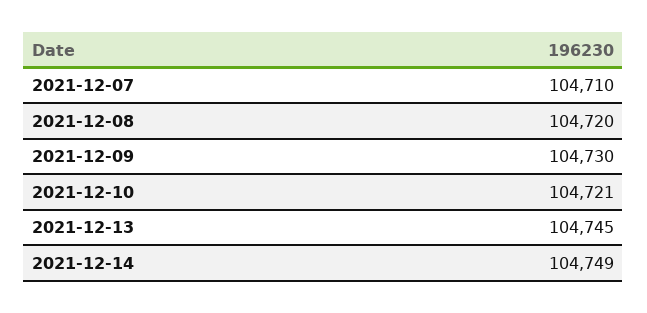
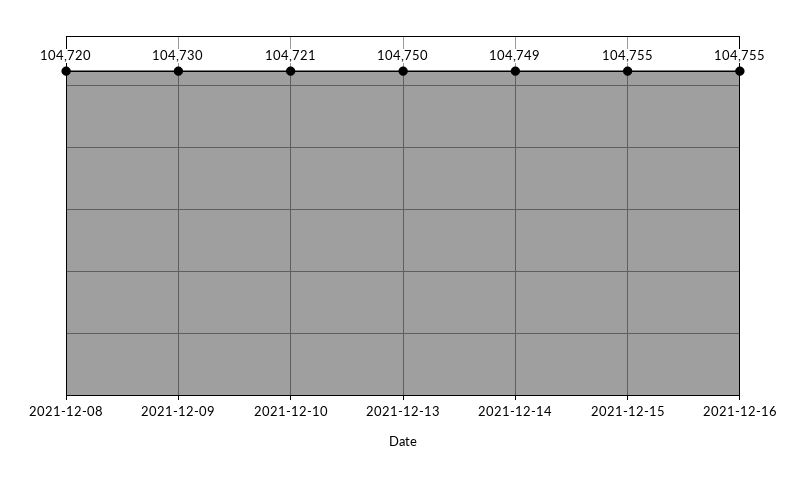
2021-12-07: 104710 -> none
2021-12-13: 104745 -> 104750
2021-12-15: none -> 104755
2021-12-16: none -> 104755

